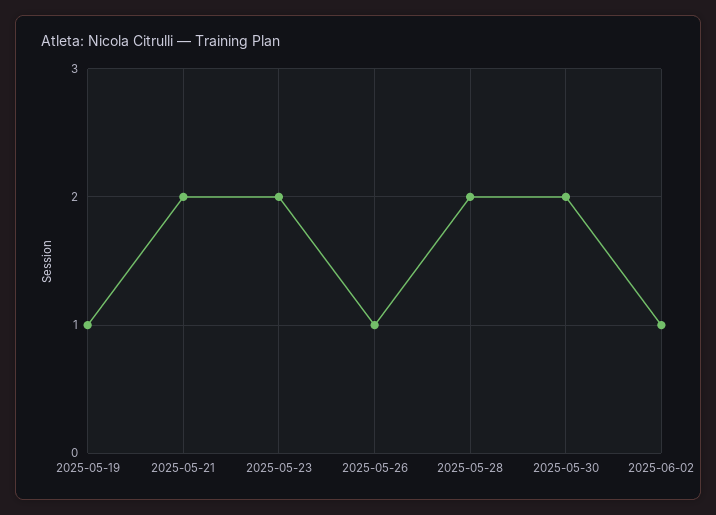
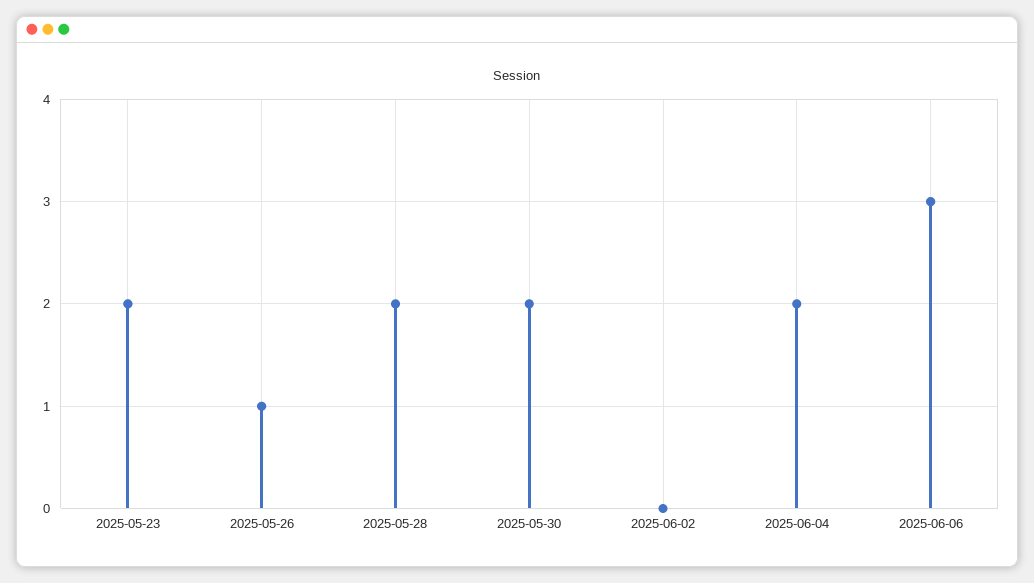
2025-05-19: 1 -> none
2025-05-21: 2 -> none
2025-06-02: 1 -> 0
2025-06-04: none -> 2
2025-06-06: none -> 3

